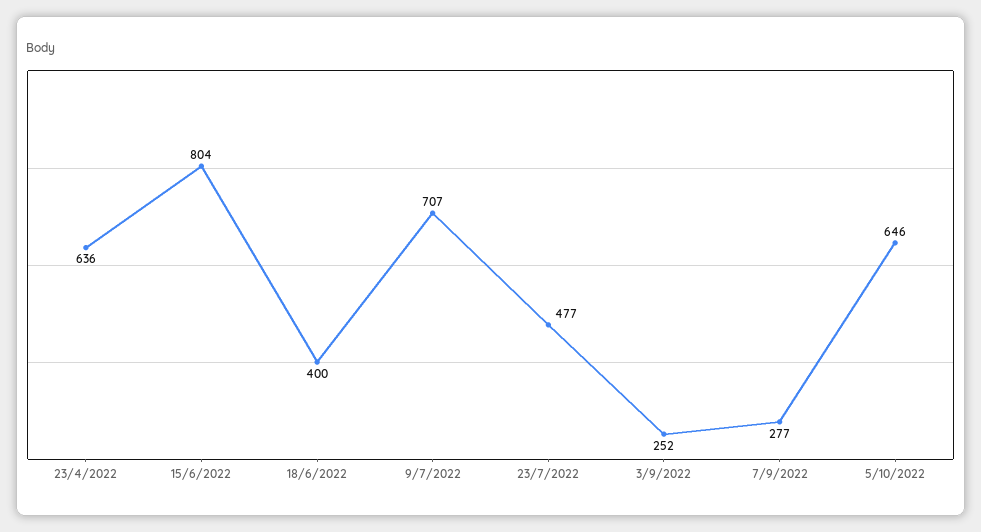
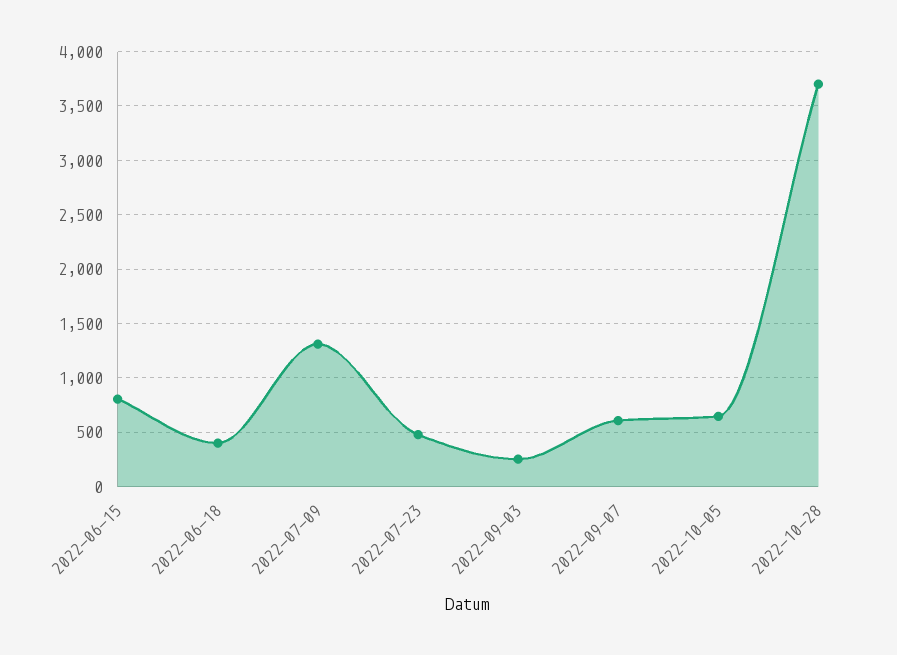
23/4/2022: 636 -> none
9/7/2022: 707 -> 1300
7/9/2022: 277 -> 600
2022-10-28: none -> 3700

